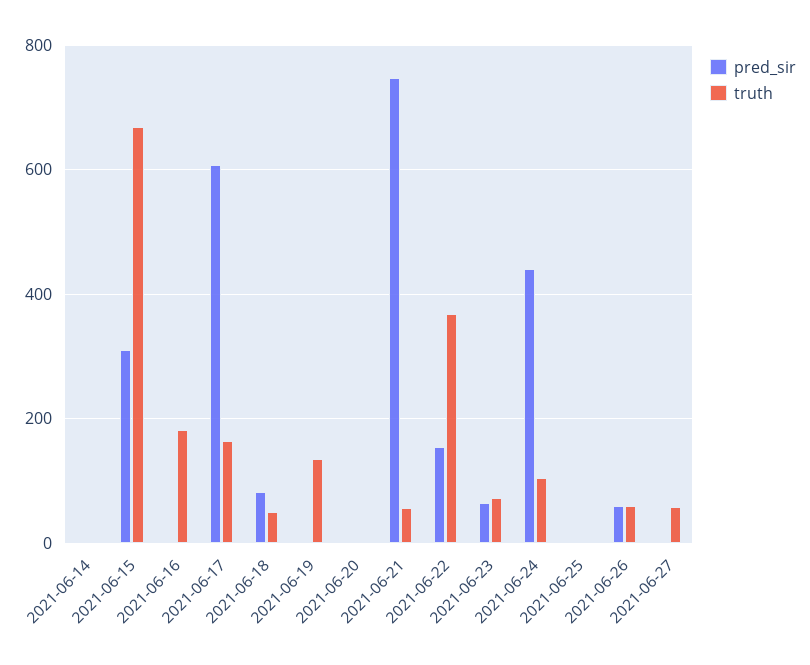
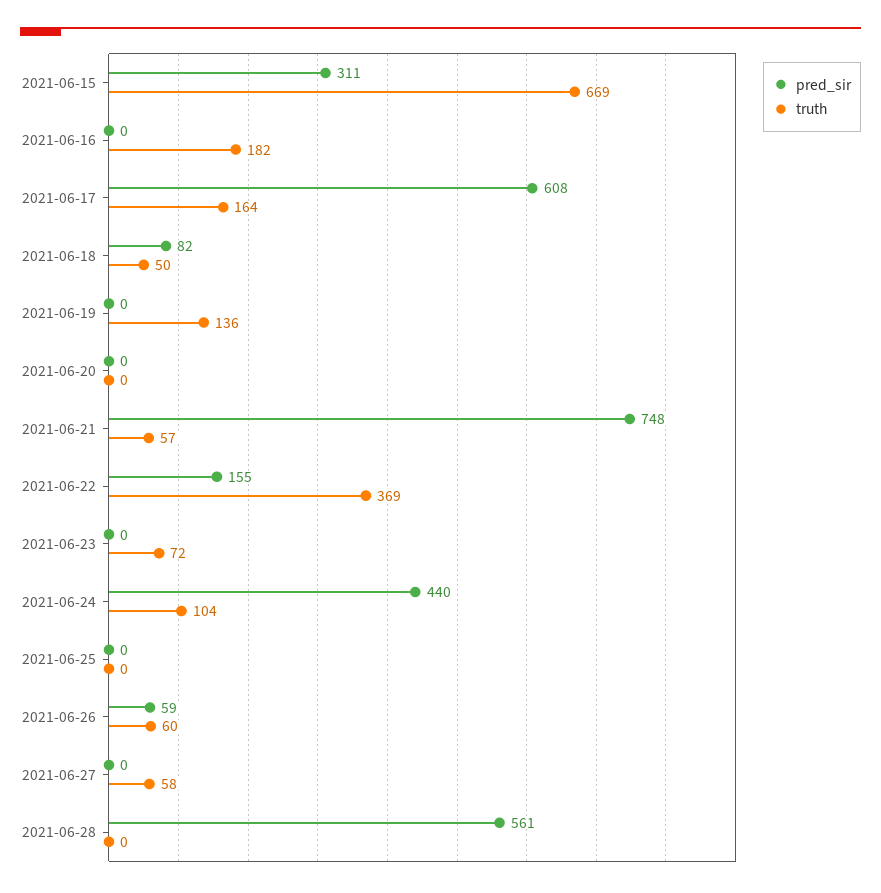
pred_sir, 2021-06-14: 0 -> none
truth, 2021-06-14: 0 -> none
pred_sir, 2021-06-23: 60 -> 0
pred_sir, 2021-06-28: none -> 561
truth, 2021-06-28: none -> 0

